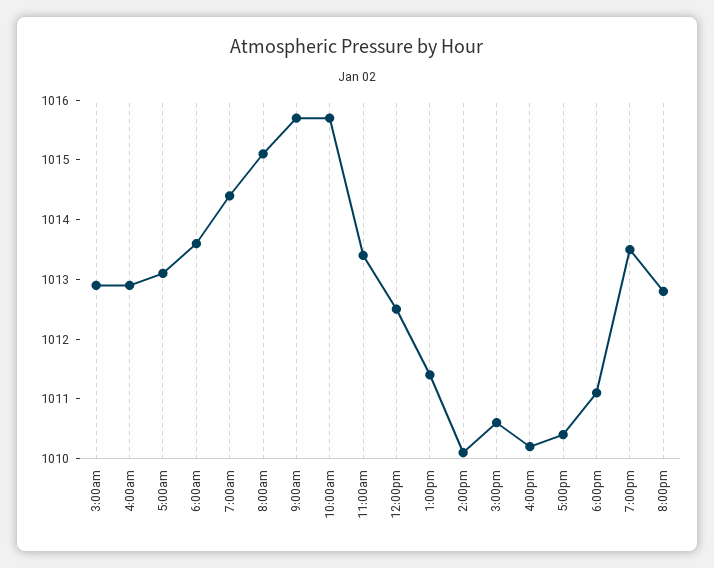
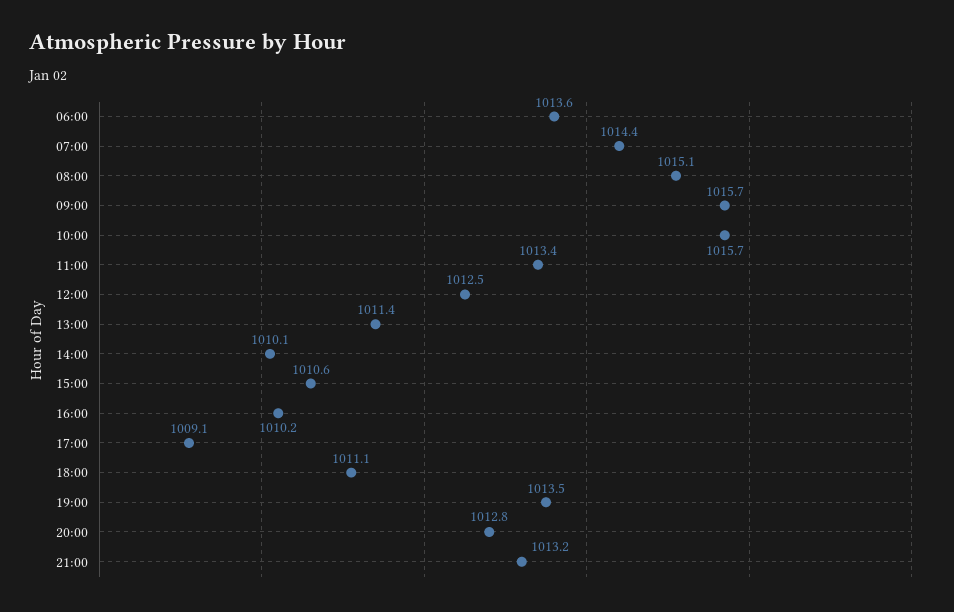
3:00am: 1013 -> none
4:00am: 1013 -> none
5:00am: 1013 -> none
5:00pm: 1010.5 -> 1009.1
21:00: none -> 1013.2

